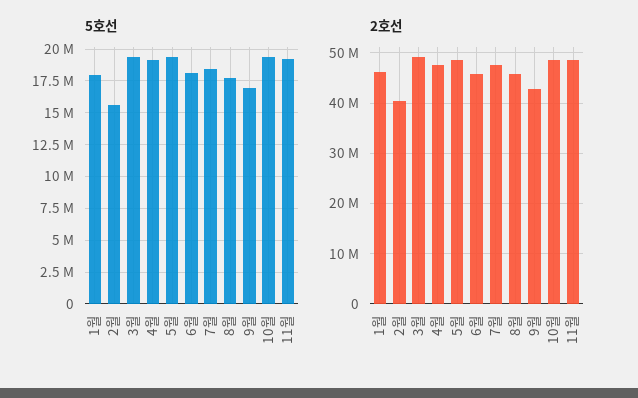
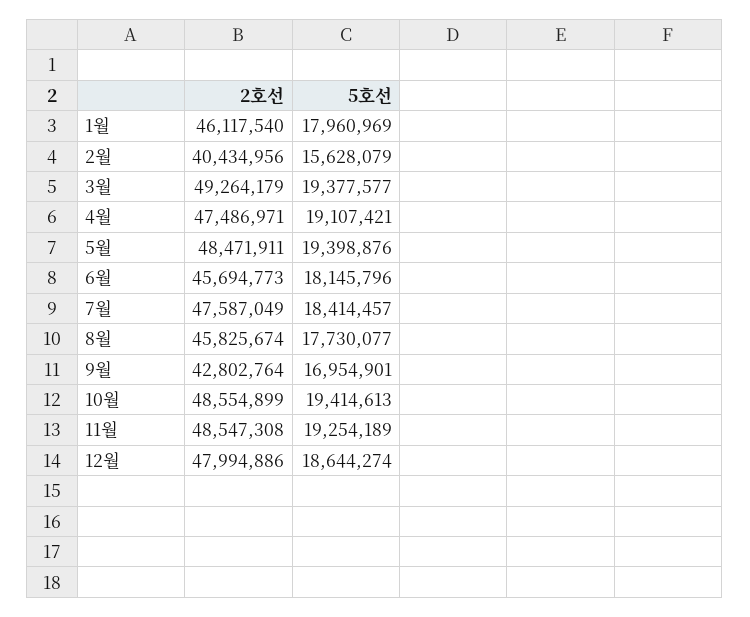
2호선, 12월: none -> 47994886
5호선, 12월: none -> 18644274

